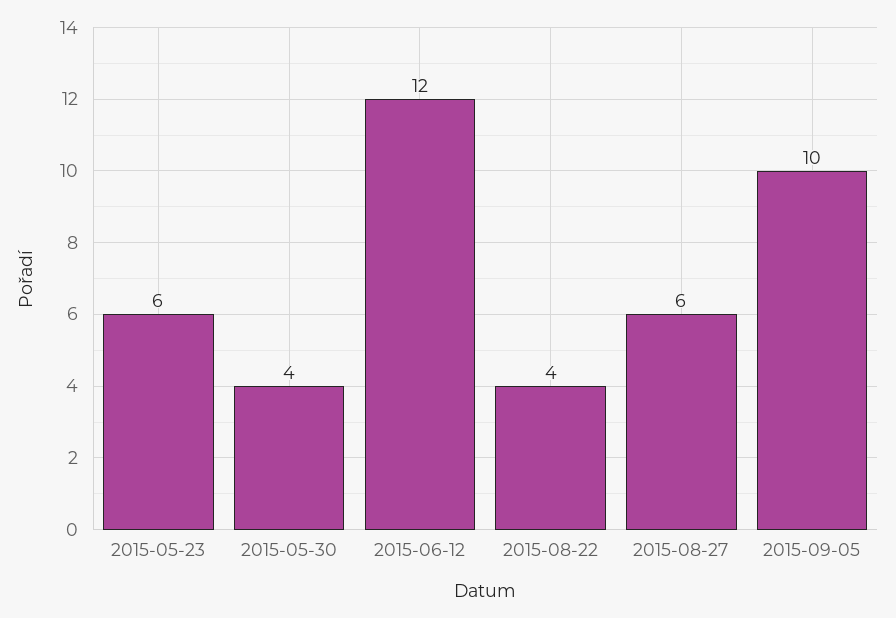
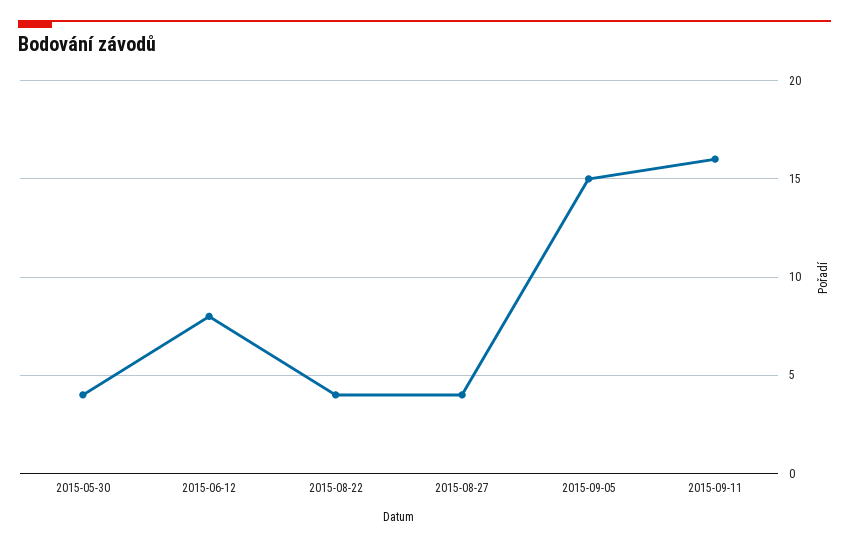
2015-05-23: 6 -> none
2015-06-12: 12 -> 8
2015-08-27: 6 -> 4
2015-09-05: 10 -> 15
2015-09-11: none -> 16

